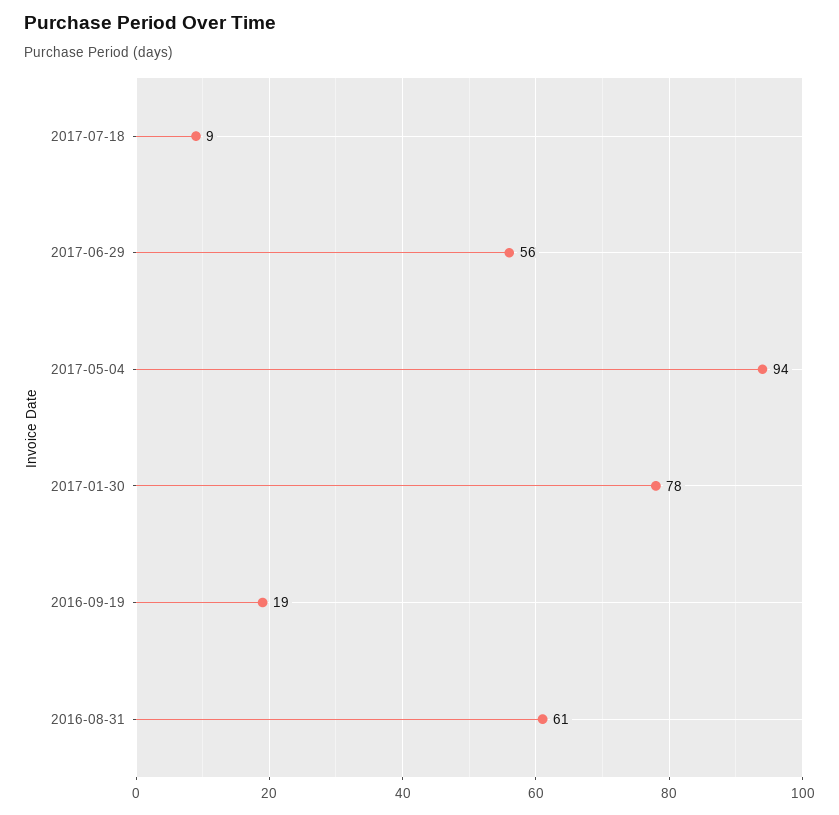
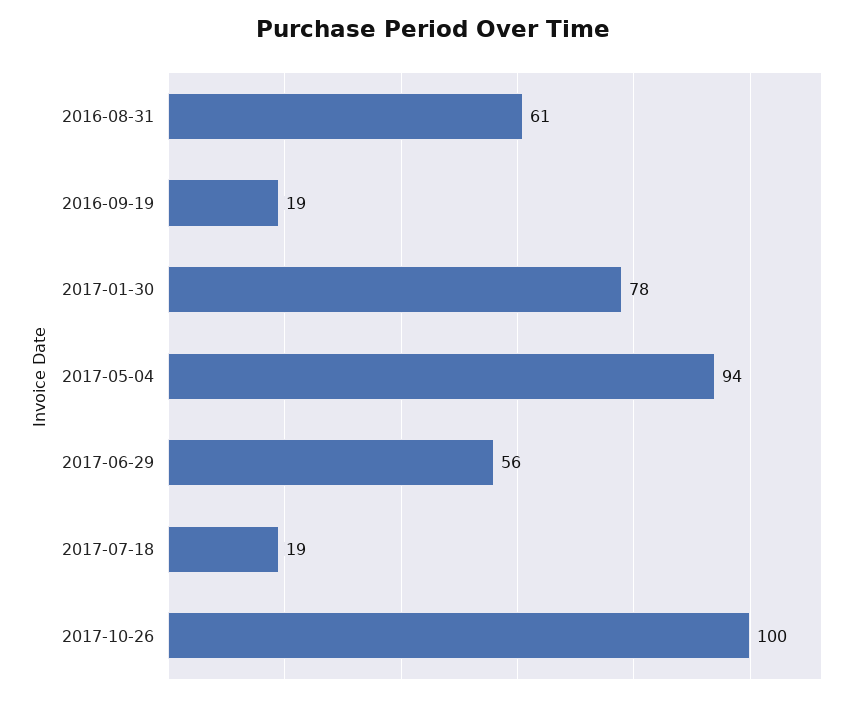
2017-07-18: 9 -> 19
2017-10-26: none -> 100

